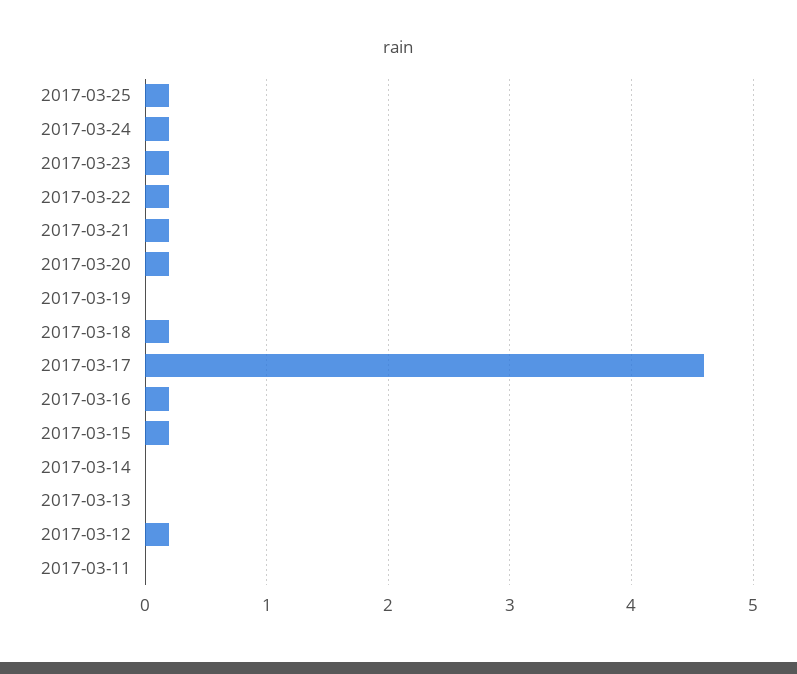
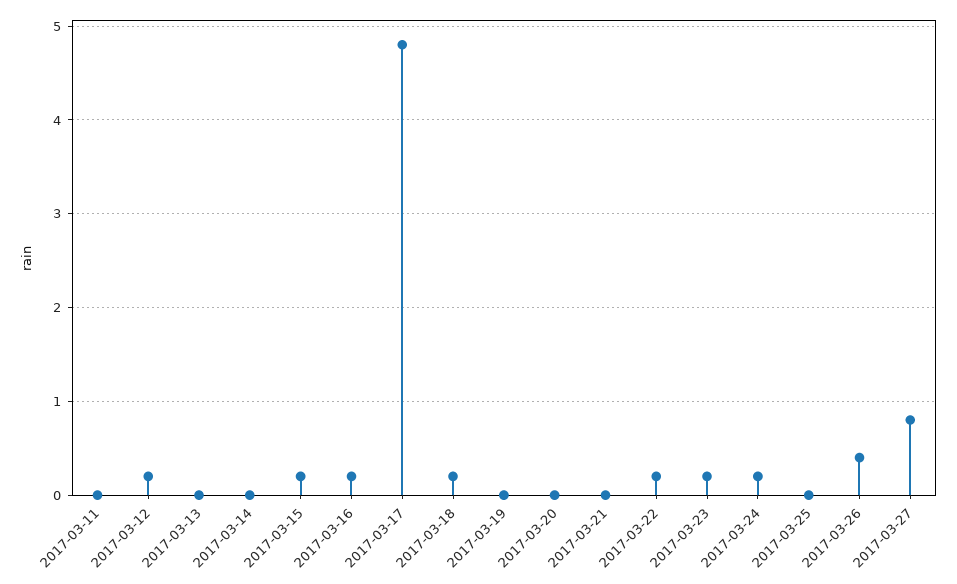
2017-03-25: 0.2 -> 0
2017-03-21: 0.2 -> 0
2017-03-20: 0.2 -> 0
2017-03-17: 4.6 -> 4.8
2017-03-26: none -> 0.4
2017-03-27: none -> 0.8

